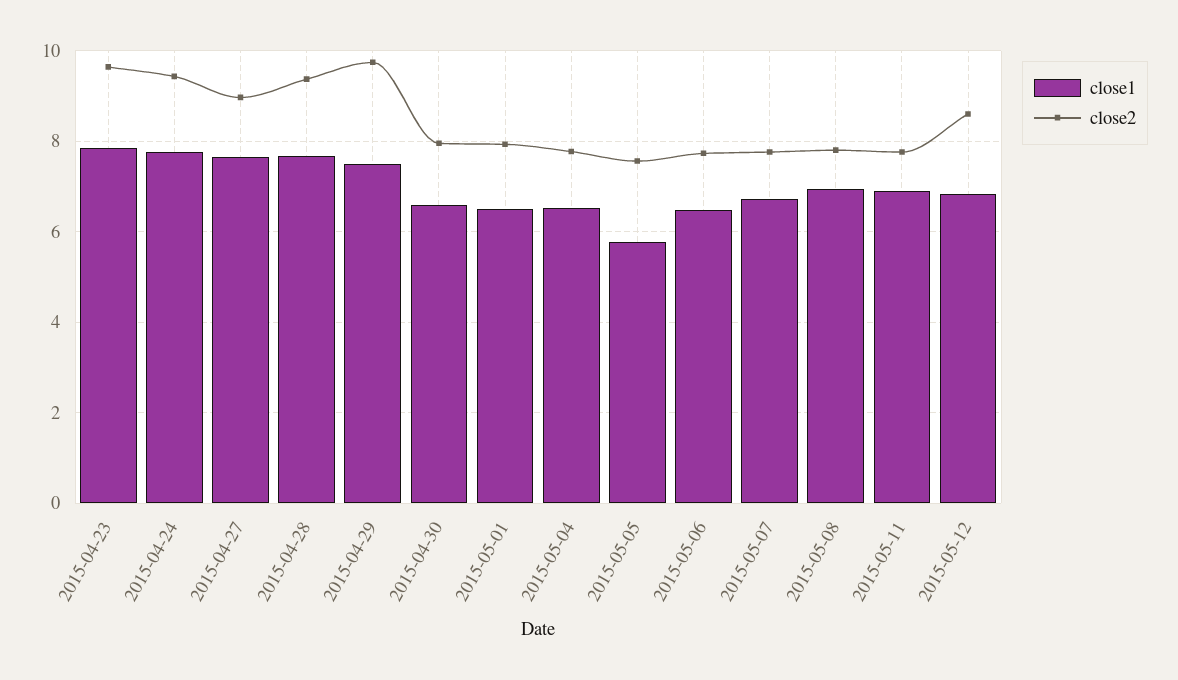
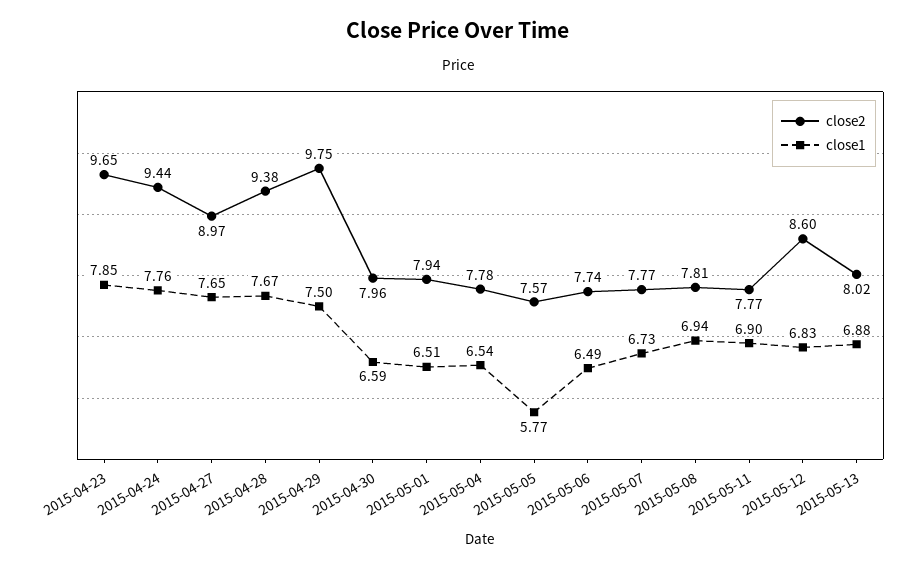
close2, 2015-05-13: none -> 8.02
close1, 2015-05-13: none -> 6.88

